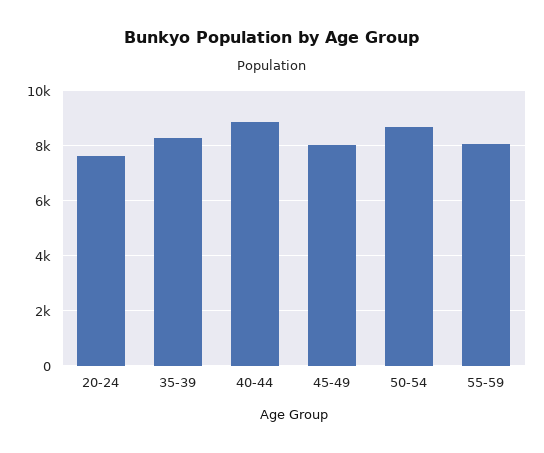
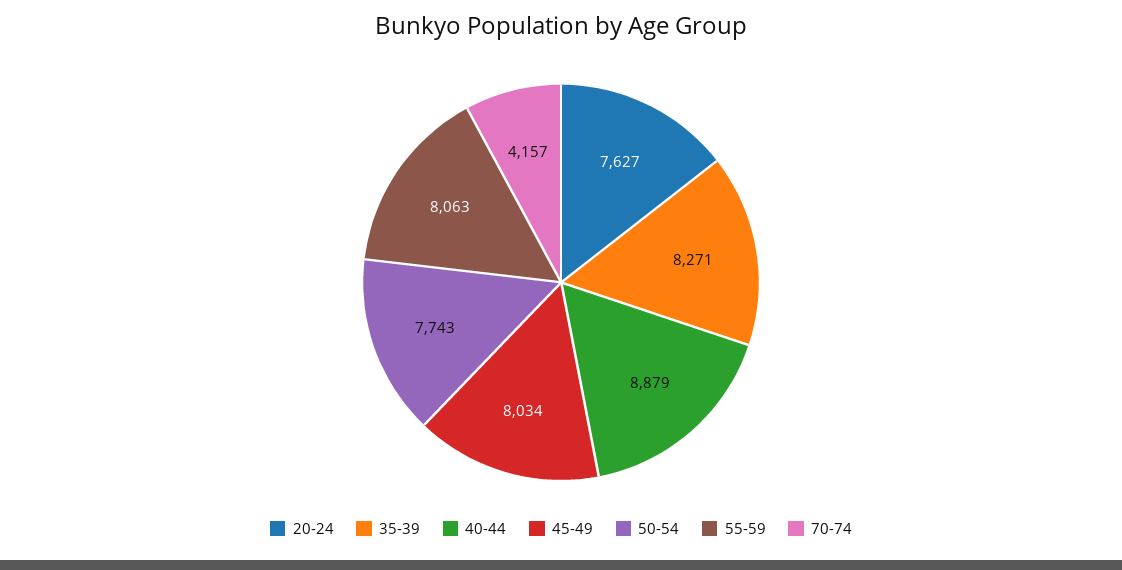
50-54: 8750 -> 7743
70-74: none -> 4157

